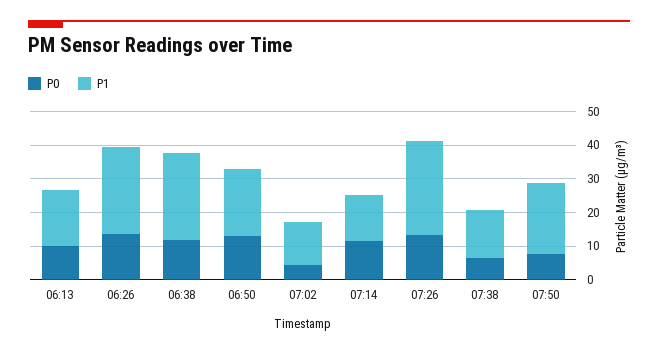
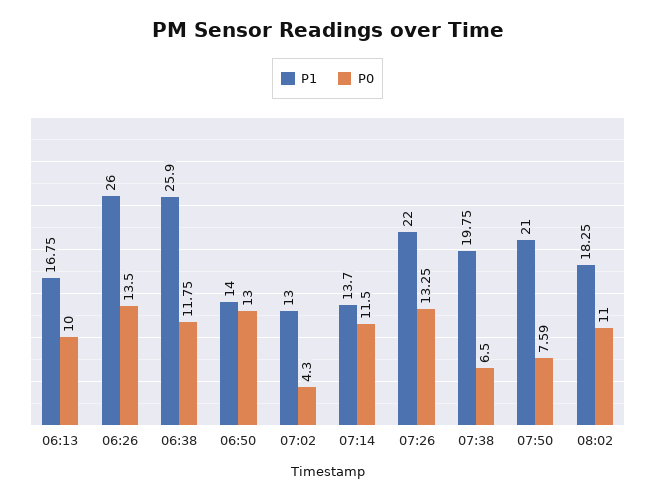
P1, 06:50: 20 -> 14
P1, 07:26: 27.5 -> 22
P1, 07:38: 15 -> 19.75
P1, 08:02: none -> 18.25
P0, 08:02: none -> 11

